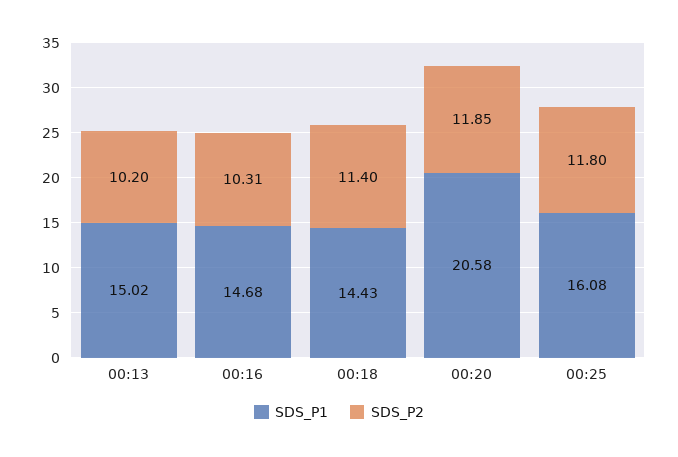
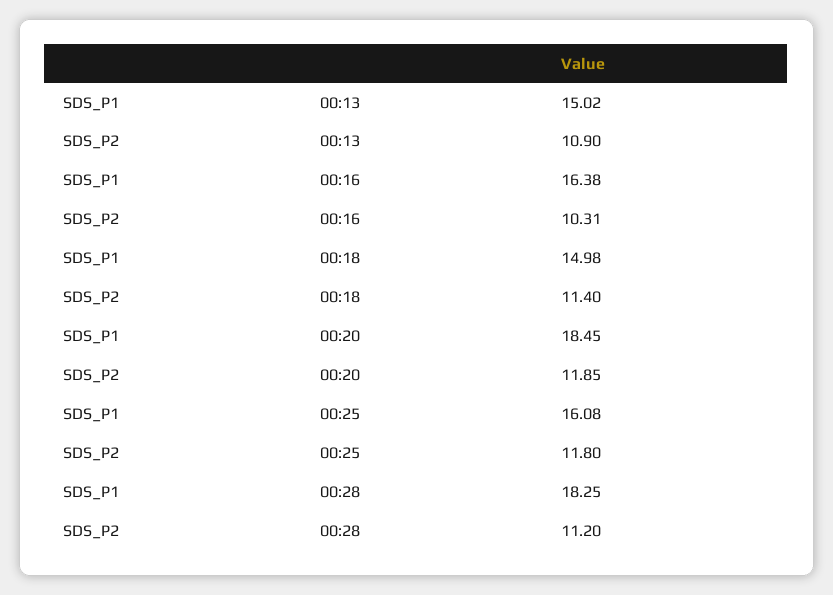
SDS_P2, 00:13: 10.2 -> 10.9
SDS_P1, 00:16: 14.68 -> 16.38
SDS_P1, 00:18: 14.43 -> 14.98
SDS_P1, 00:20: 20.58 -> 18.45
SDS_P1, 00:28: none -> 18.25
SDS_P2, 00:28: none -> 11.2

